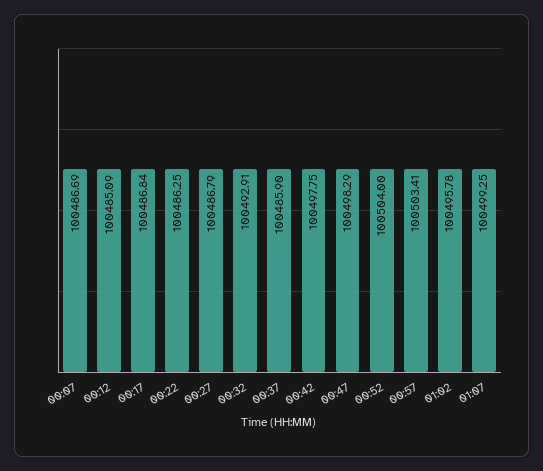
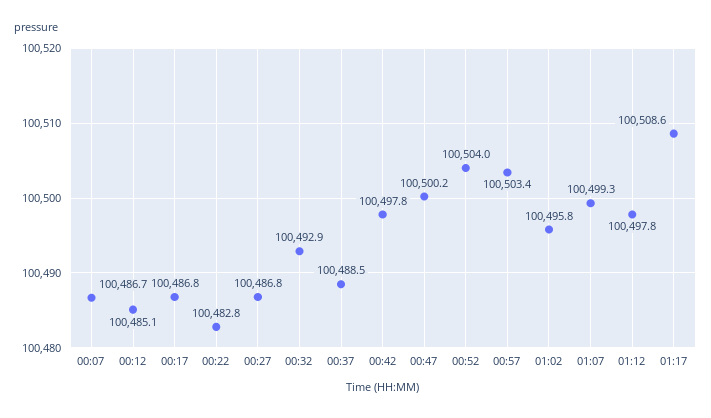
00:22: 100486.25 -> 100482.8
00:37: 100485.9 -> 100488.5
00:47: 100498.29 -> 100500.2
01:12: none -> 100497.8
01:17: none -> 100508.6

